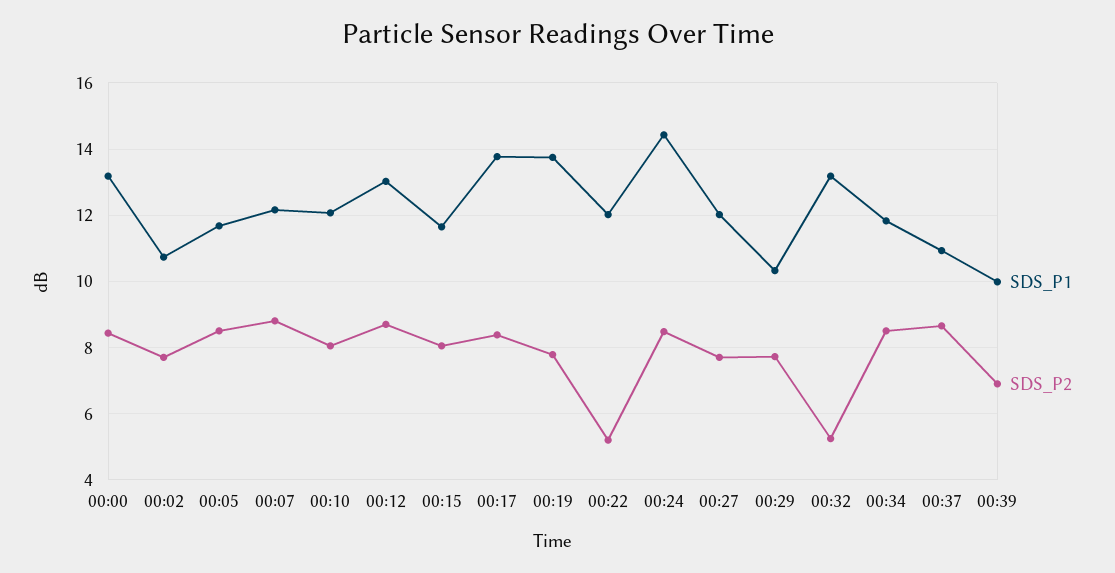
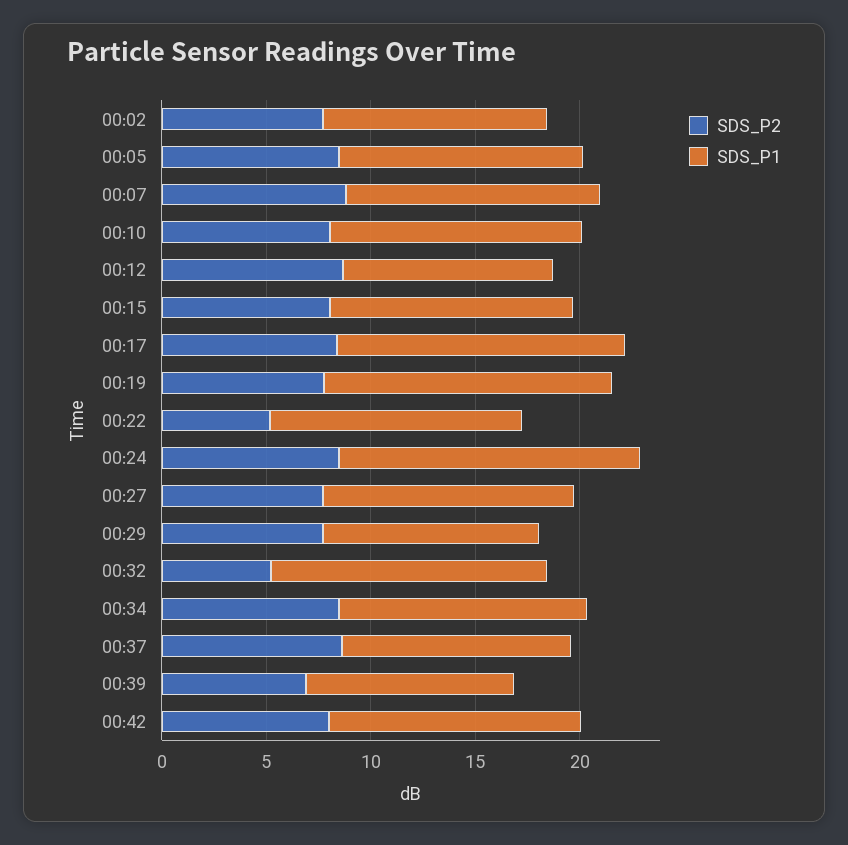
SDS_P1, 00:00: 13.2 -> none
SDS_P2, 00:00: 8.4 -> none
SDS_P1, 00:12: 13 -> 10
SDS_P2, 00:42: none -> 8
SDS_P1, 00:42: none -> 12

